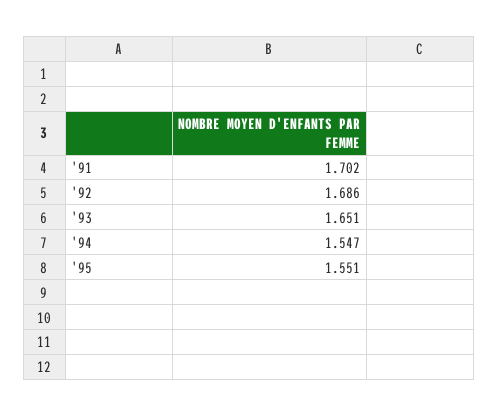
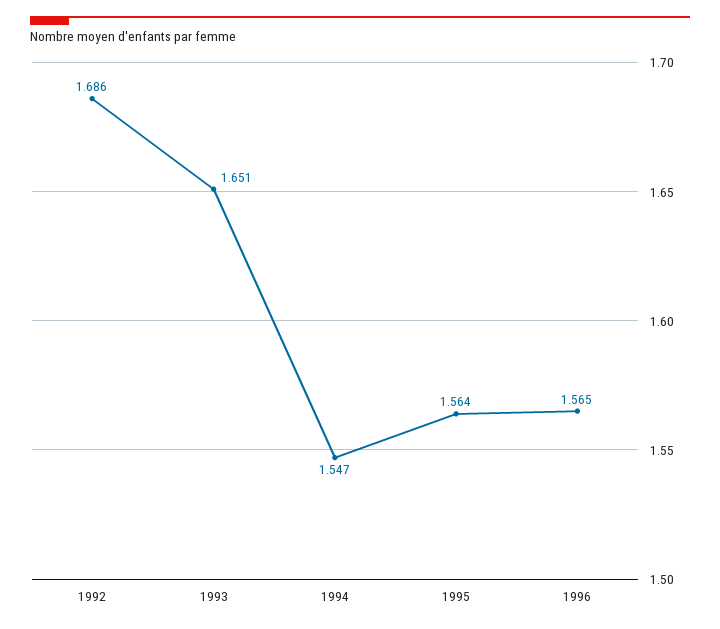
'91: 1.702 -> none
'95: 1.551 -> 1.564
1996: none -> 1.565

